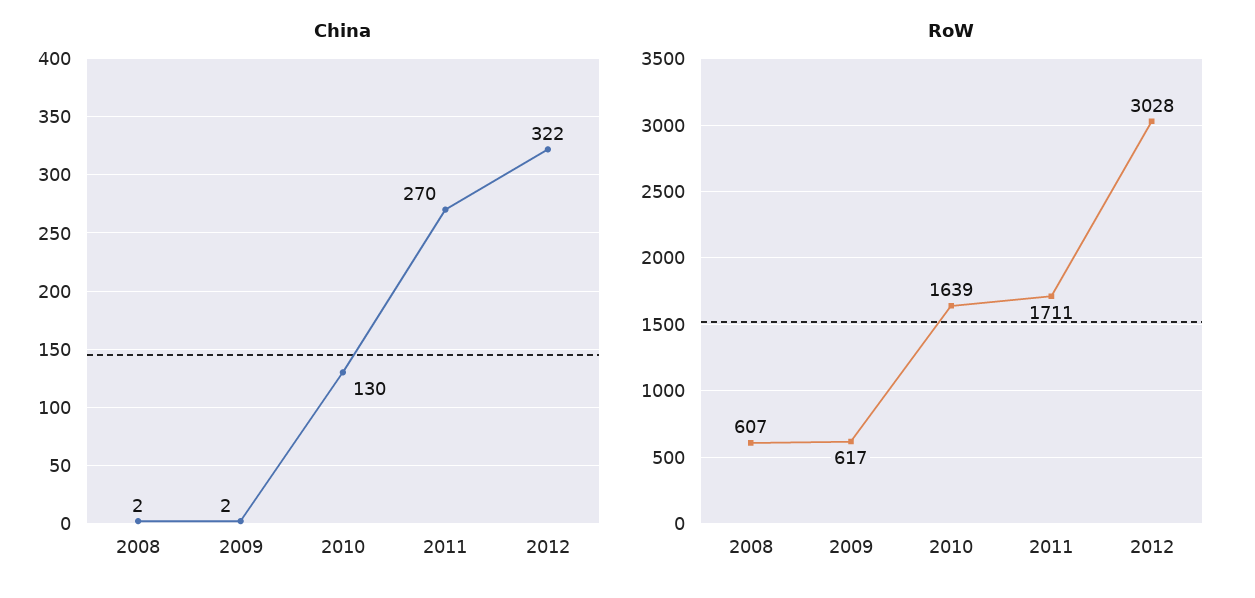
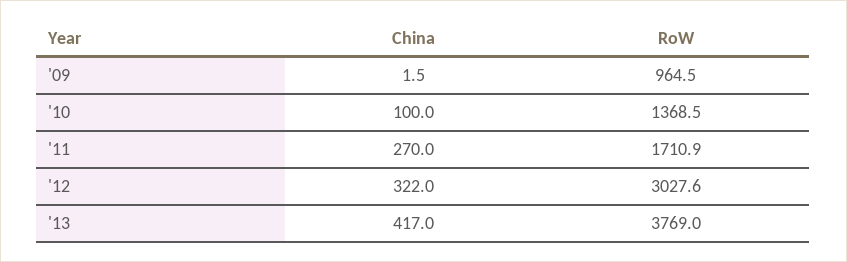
China, 2008: 2 -> none
China, 2010: 130 -> 100
RoW, 2008: 607 -> none
RoW, 2009: 617 -> 964.5
RoW, 2010: 1639 -> 1368.5
China, '13: none -> 417
RoW, '13: none -> 3769

